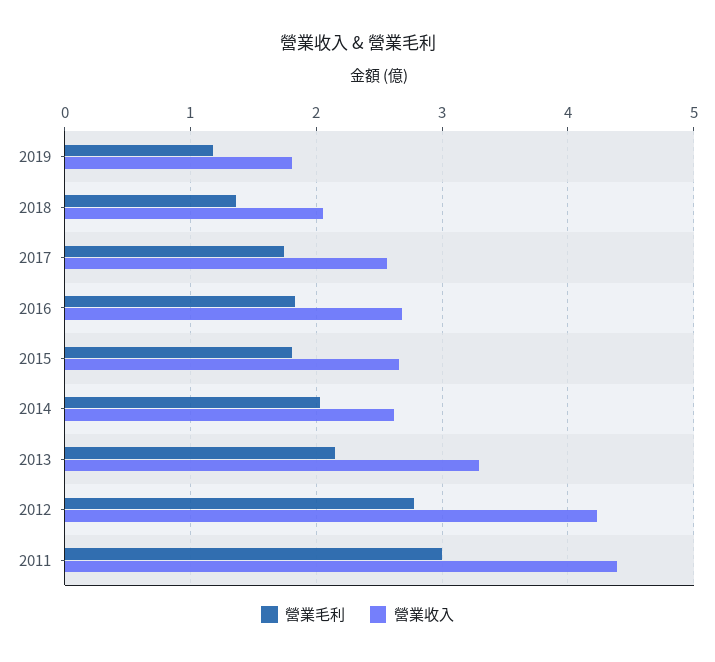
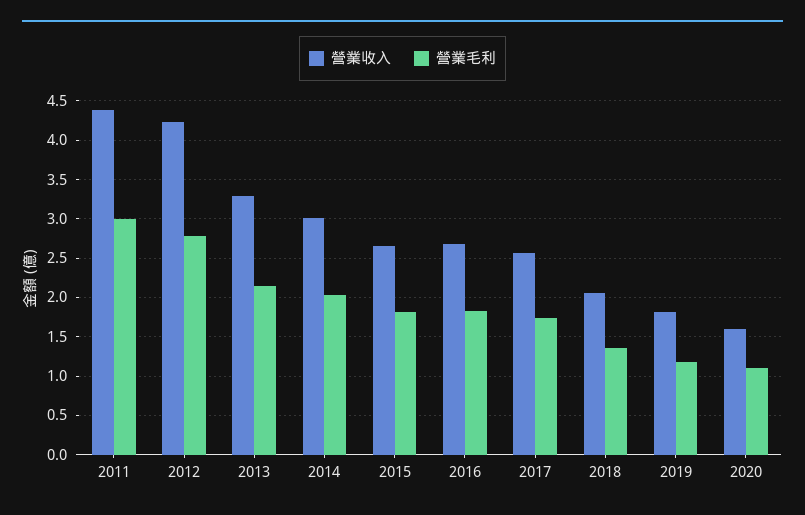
營業收入, 2014: 2.6 -> 3
營業收入, 2020: none -> 1.6
營業毛利, 2020: none -> 1.1

